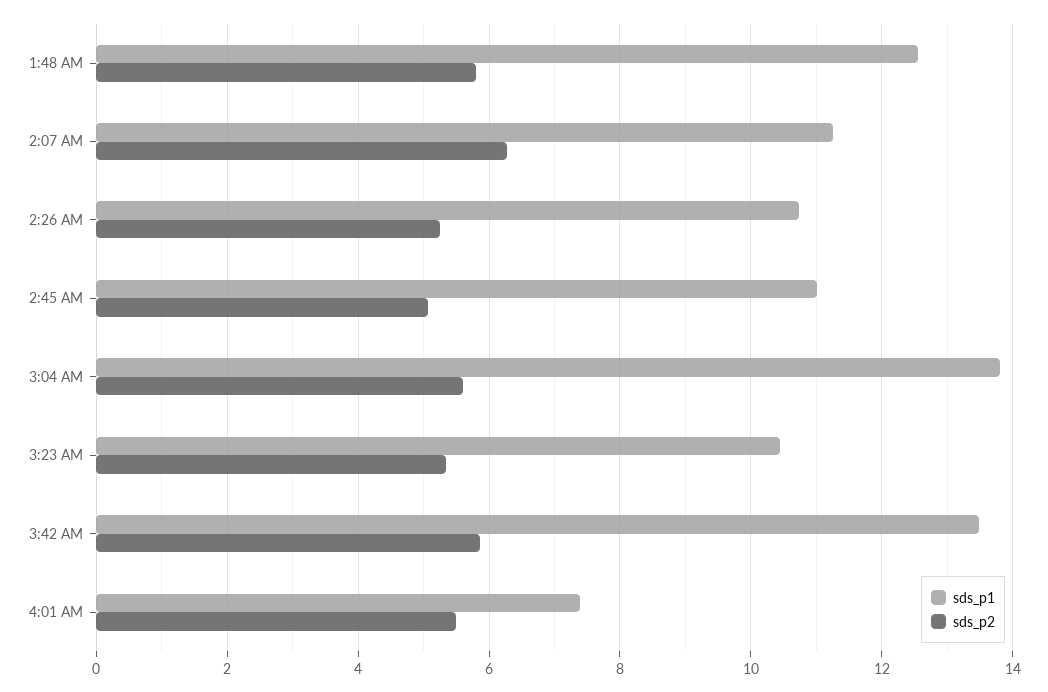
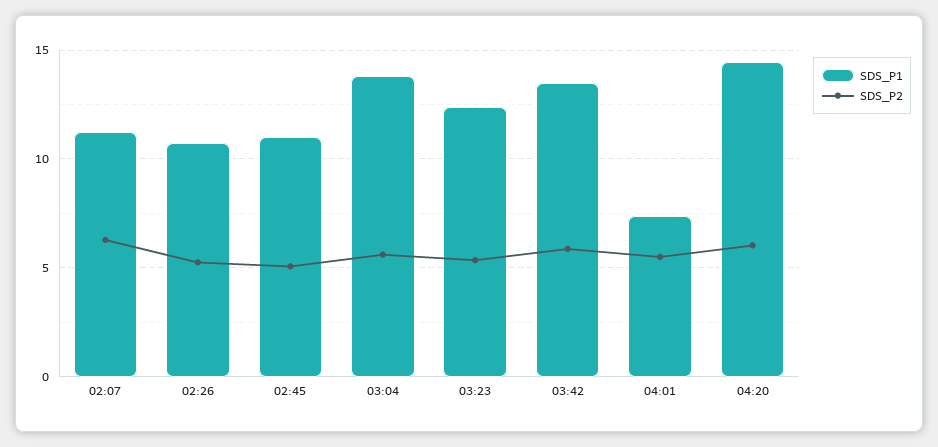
sds_p1, 1:48 AM: 12.6 -> none
sds_p2, 1:48 AM: 5.8 -> none
sds_p1, 3:23 AM: 10.4 -> 12.5
sds_p1, 04:20: none -> 14.5
sds_p2, 04:20: none -> 6

